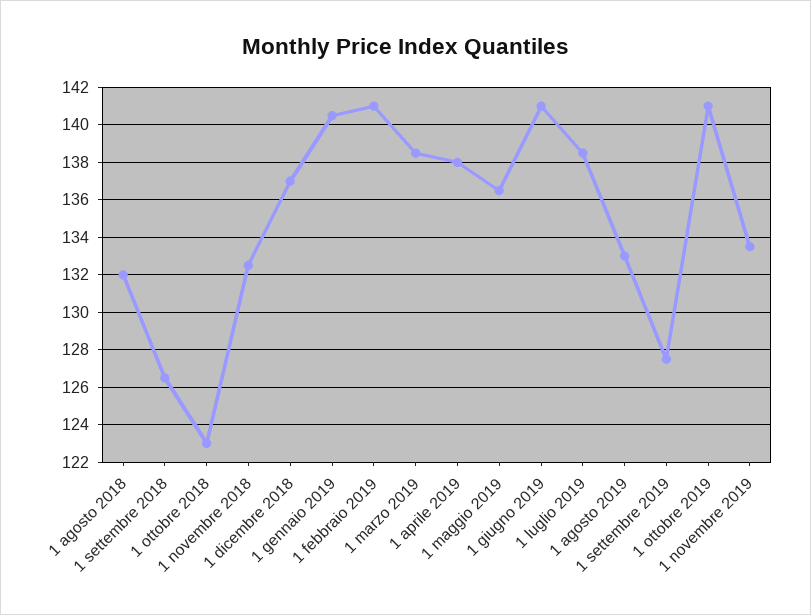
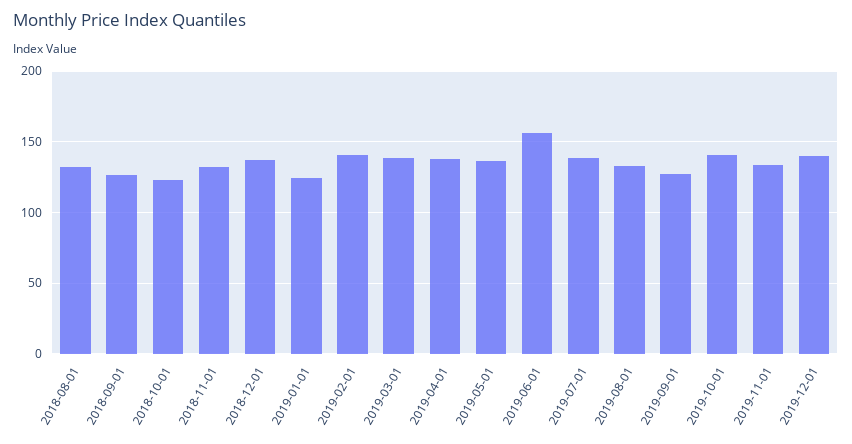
1 gennaio 2019: 140.5 -> 125
1 giugno 2019: 141 -> 155
2019-12-01: none -> 140

